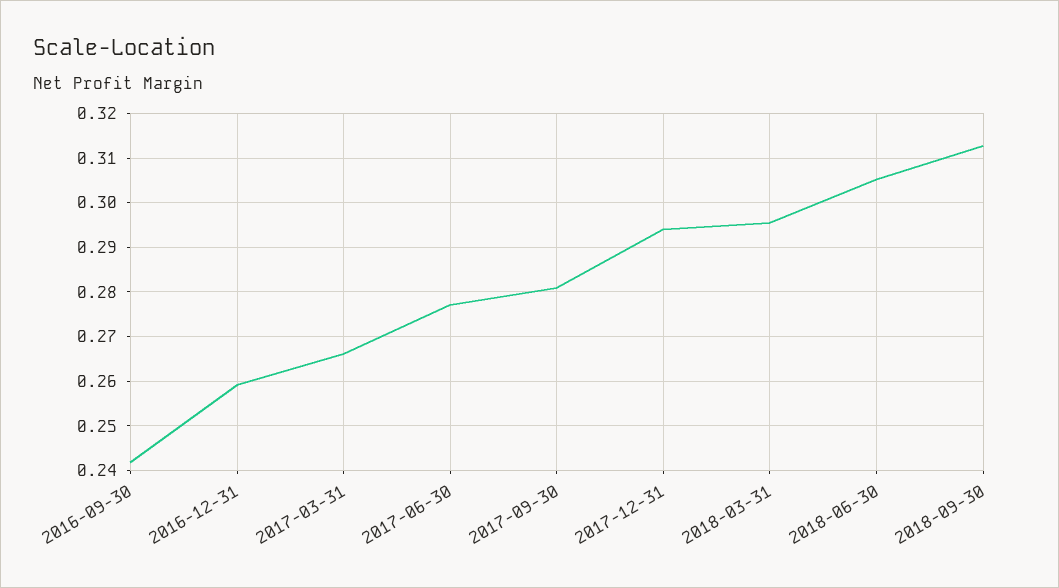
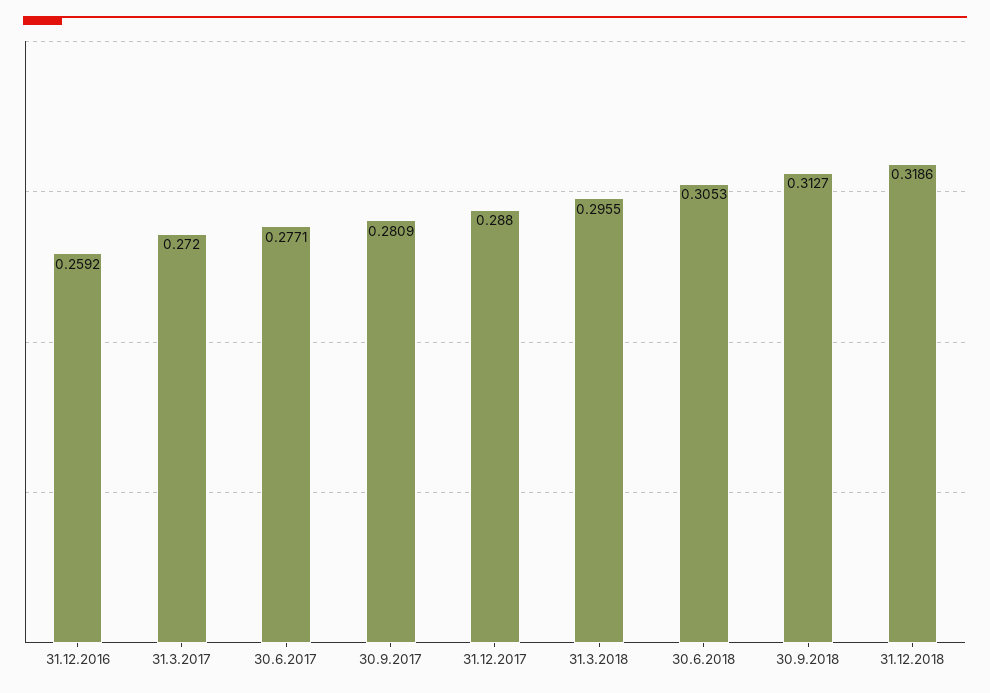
2016-09-30: 0.242 -> none
2017-03-31: 0.266 -> 0.272
2017-12-31: 0.294 -> 0.288
31.12.2018: none -> 0.3186

